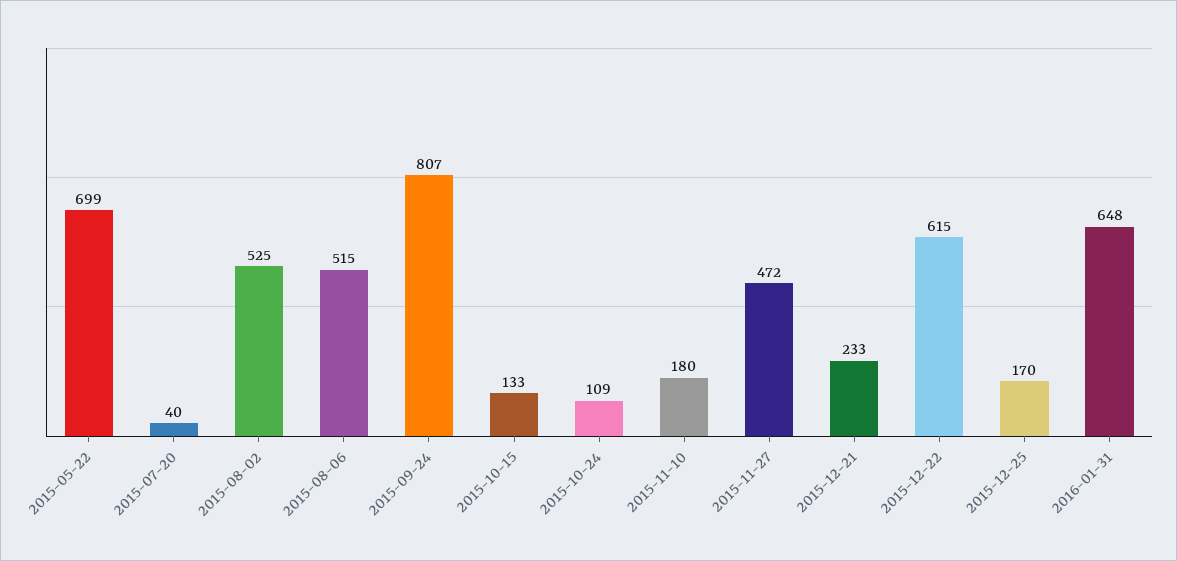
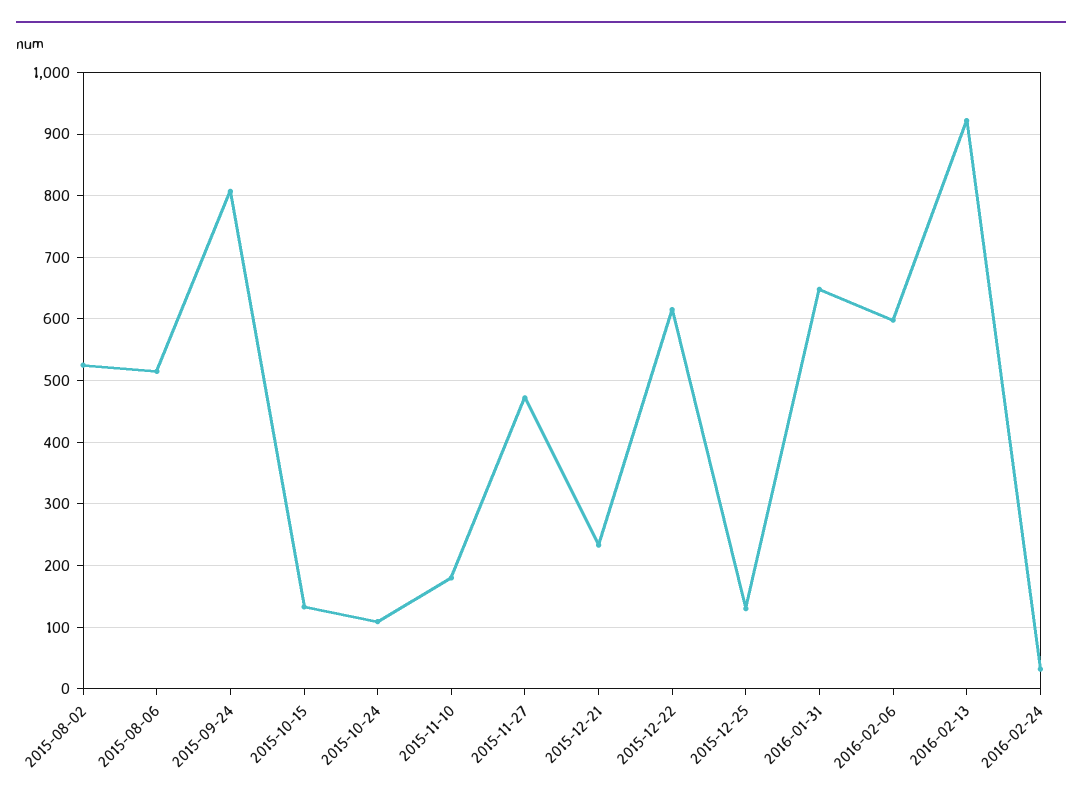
2015-05-22: 699 -> none
2015-07-20: 40 -> none
2015-12-25: 170 -> 130
2016-02-06: none -> 600
2016-02-13: none -> 920
2016-02-24: none -> 30

